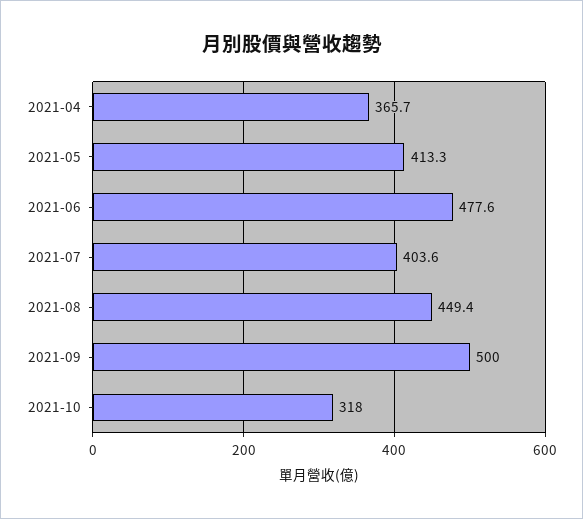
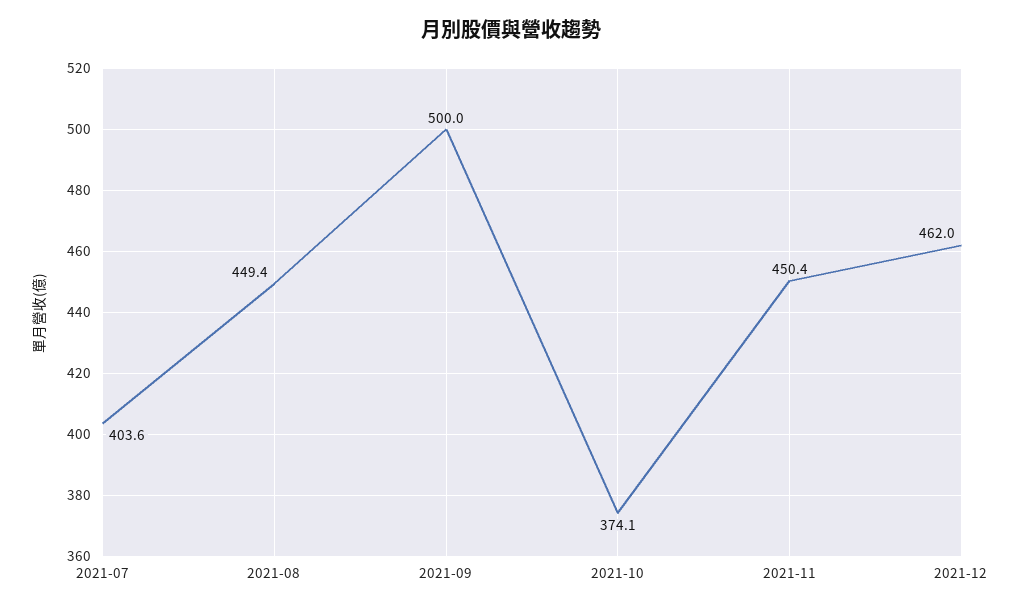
2021-04: 365.7 -> none
2021-05: 413.3 -> none
2021-06: 477.6 -> none
2021-10: 318 -> 374.1
2021-11: none -> 450.4
2021-12: none -> 462

